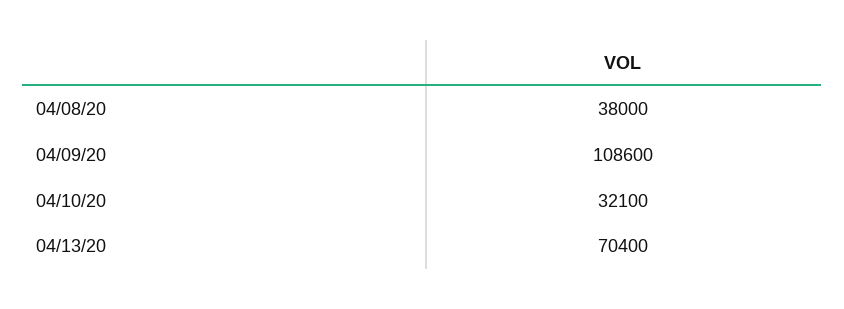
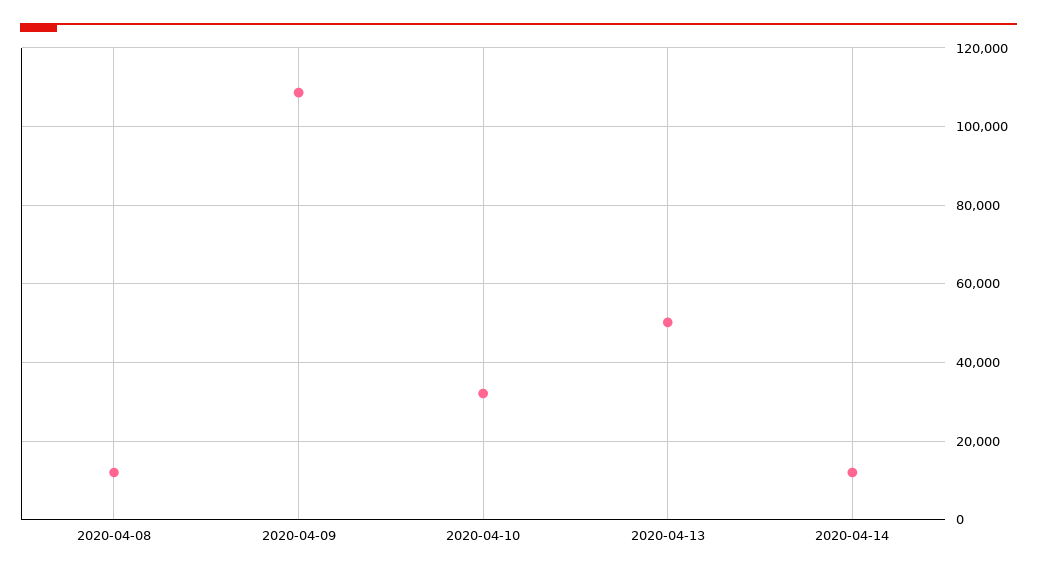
04/08/20: 38000 -> 12000
04/13/20: 70400 -> 50000
2020-04-14: none -> 12000

